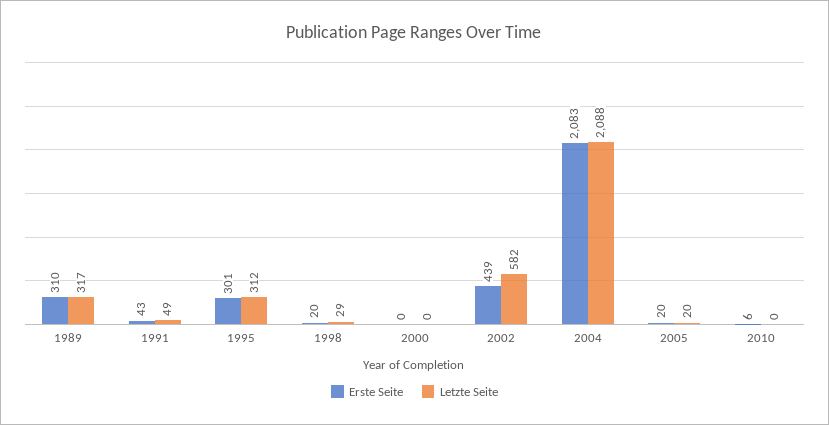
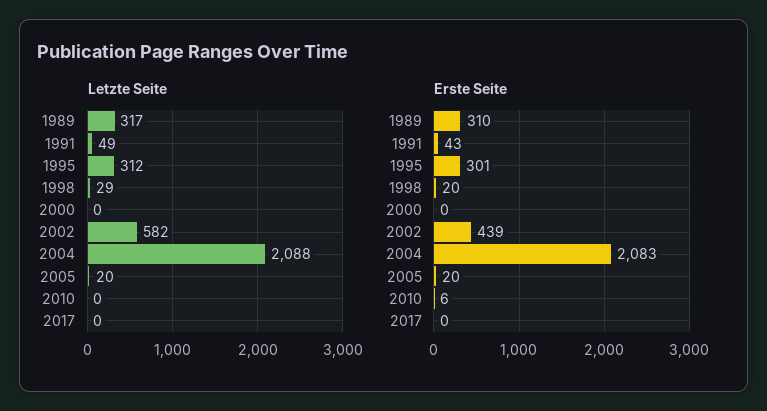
Letzte Seite, 2017: none -> 0
Erste Seite, 2017: none -> 0

